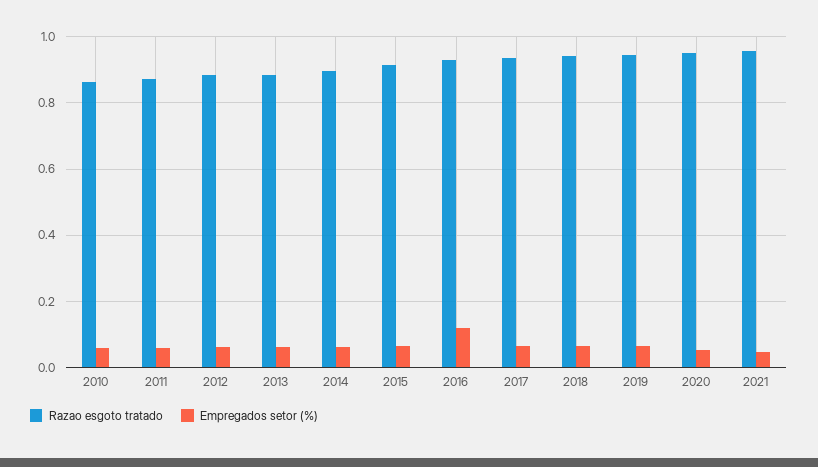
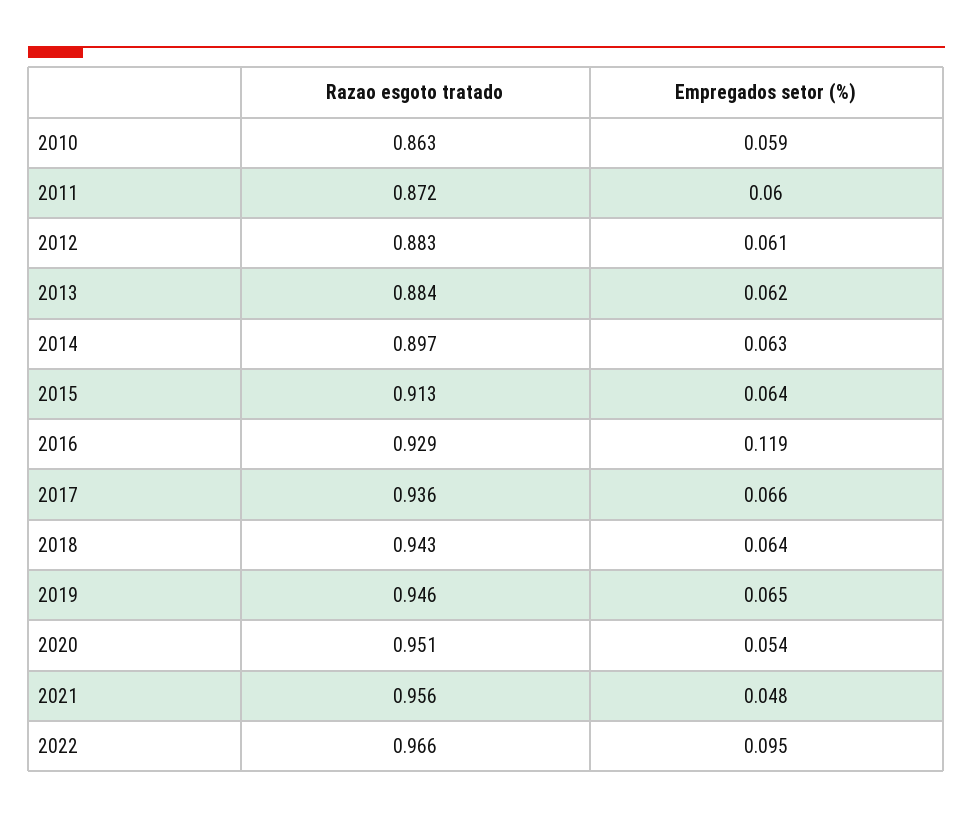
Razao esgoto tratado, 2022: none -> 0.966
Empregados setor (%), 2022: none -> 0.095

